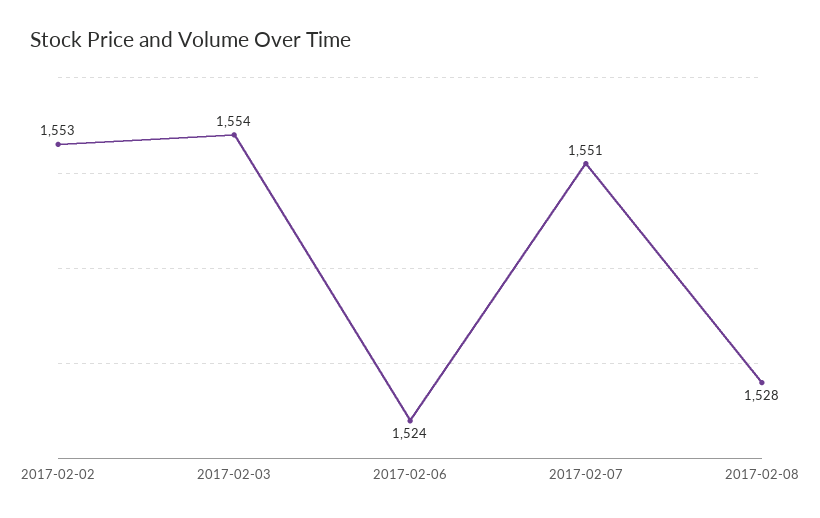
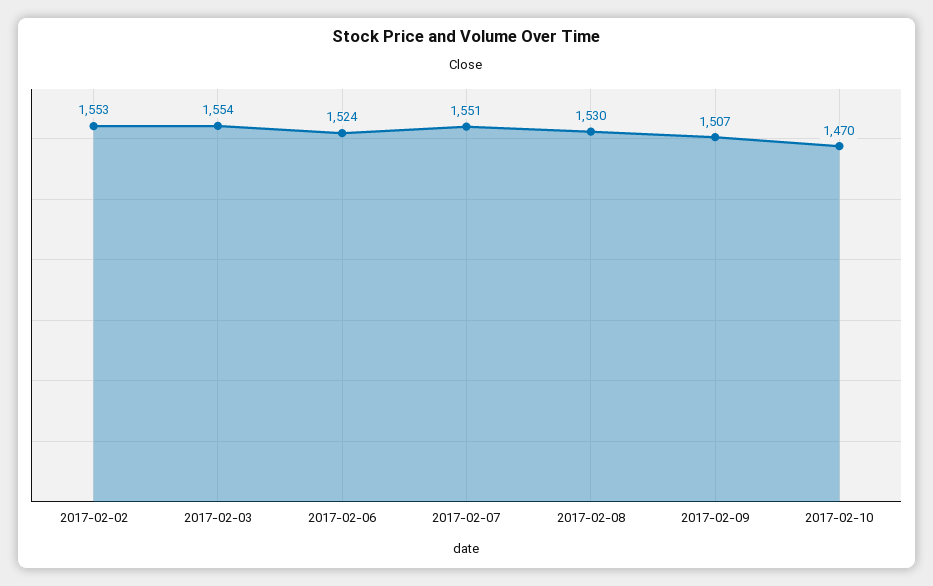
2017-02-08: 1528 -> 1530
2017-02-09: none -> 1507
2017-02-10: none -> 1470

